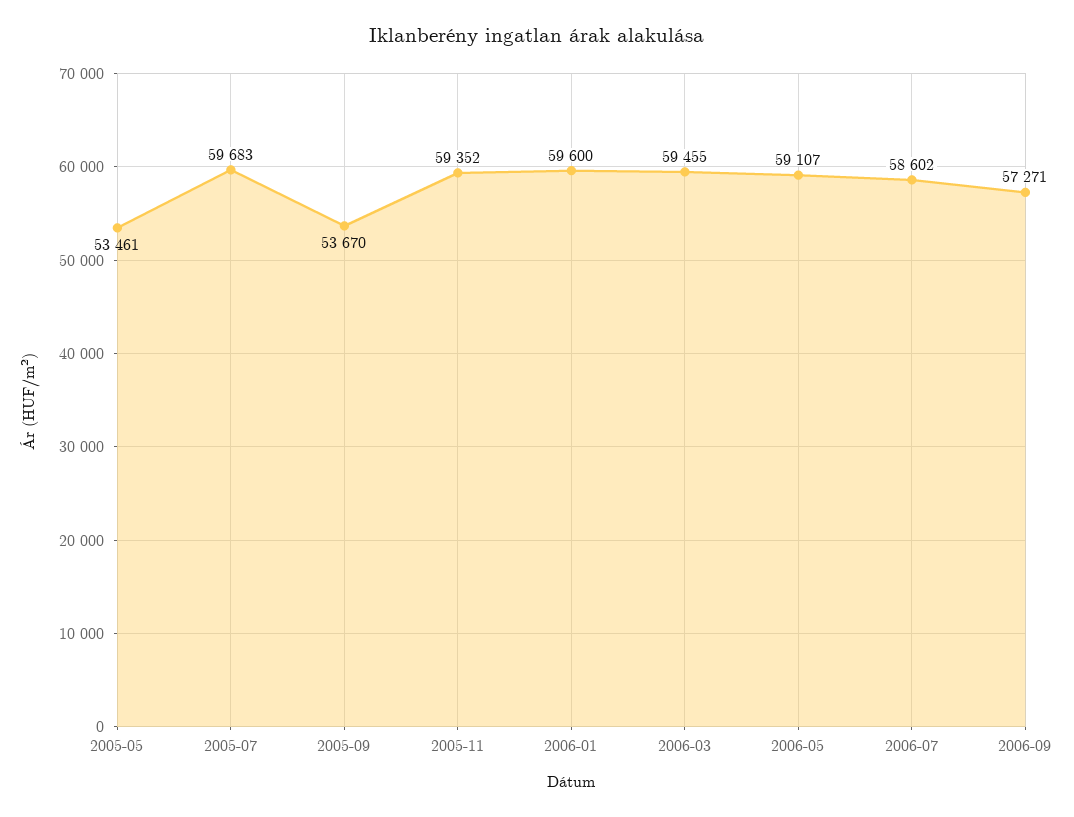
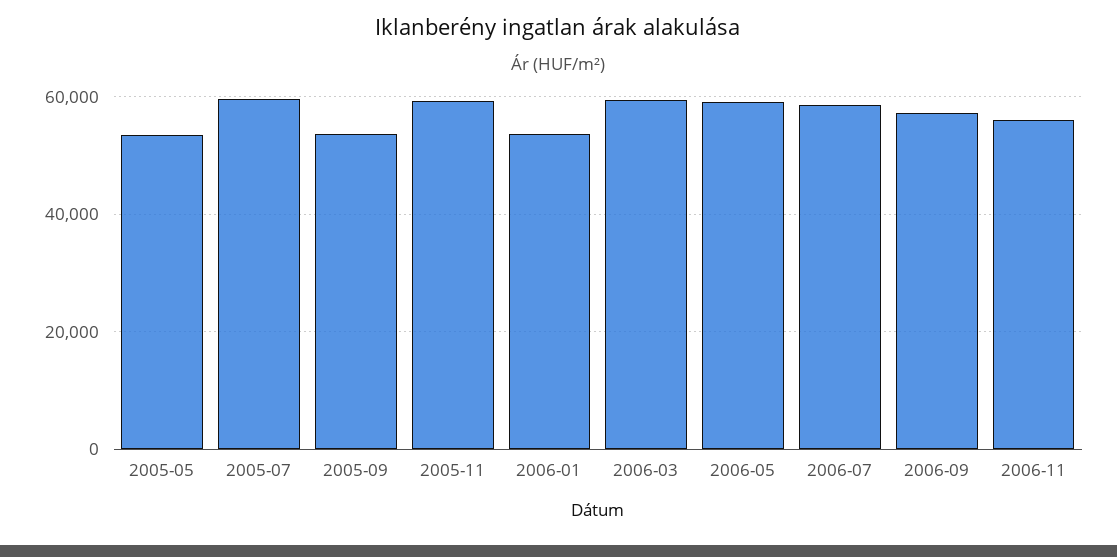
2006-01: 59600 -> 54000
2006-11: none -> 56000

